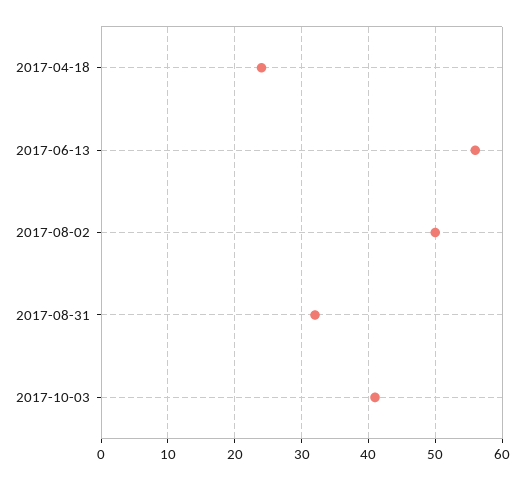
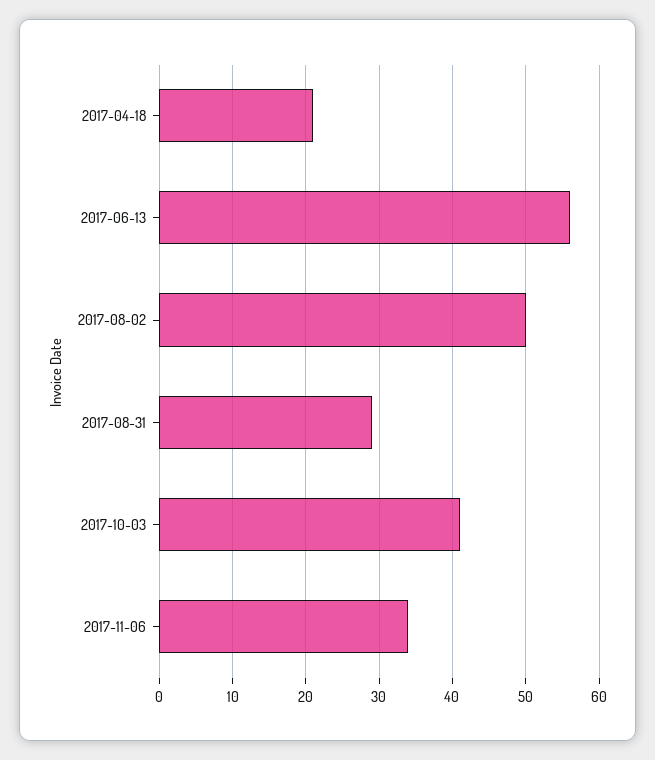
2017-04-18: 24 -> 21
2017-08-31: 32 -> 29
2017-11-06: none -> 34

